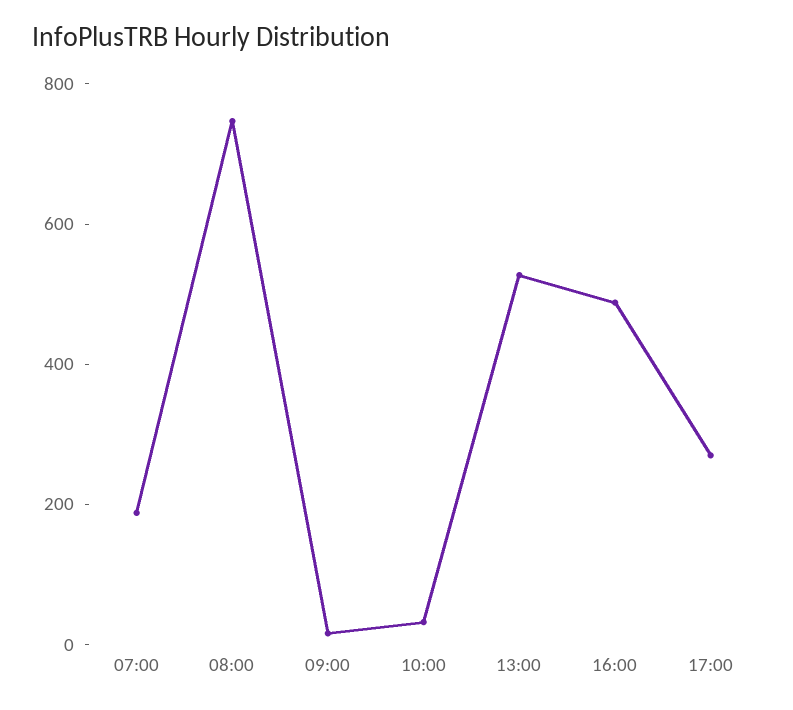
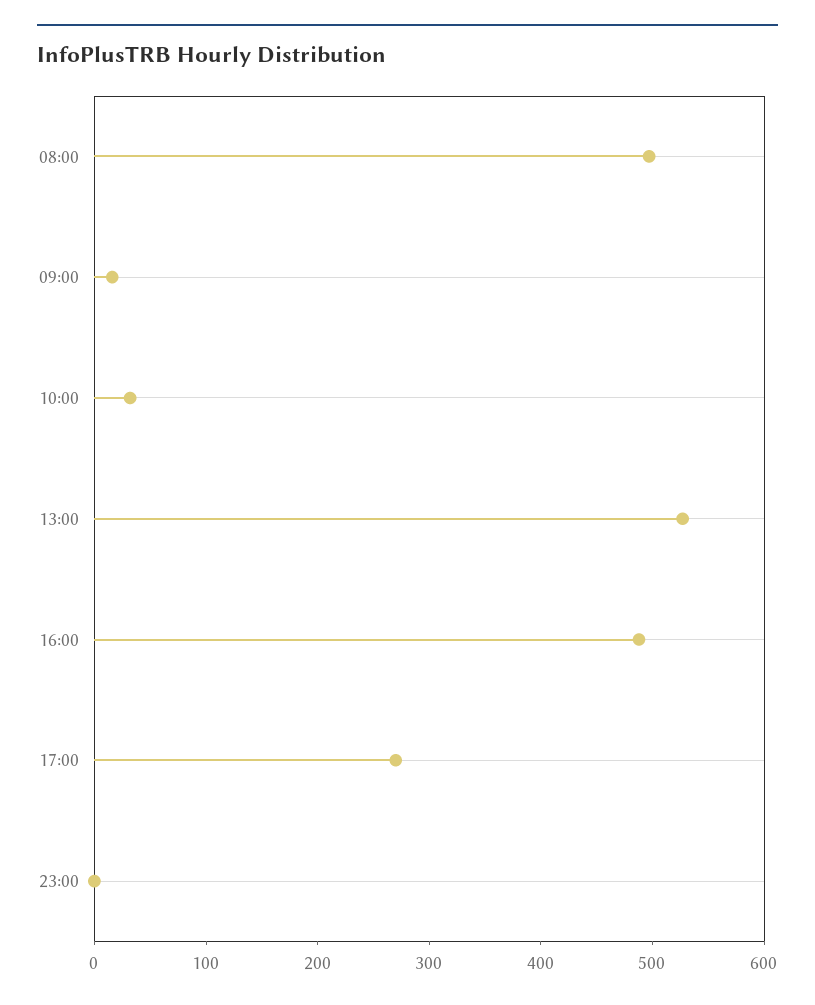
07:00: 200 -> none
08:00: 750 -> 500
23:00: none -> 0

